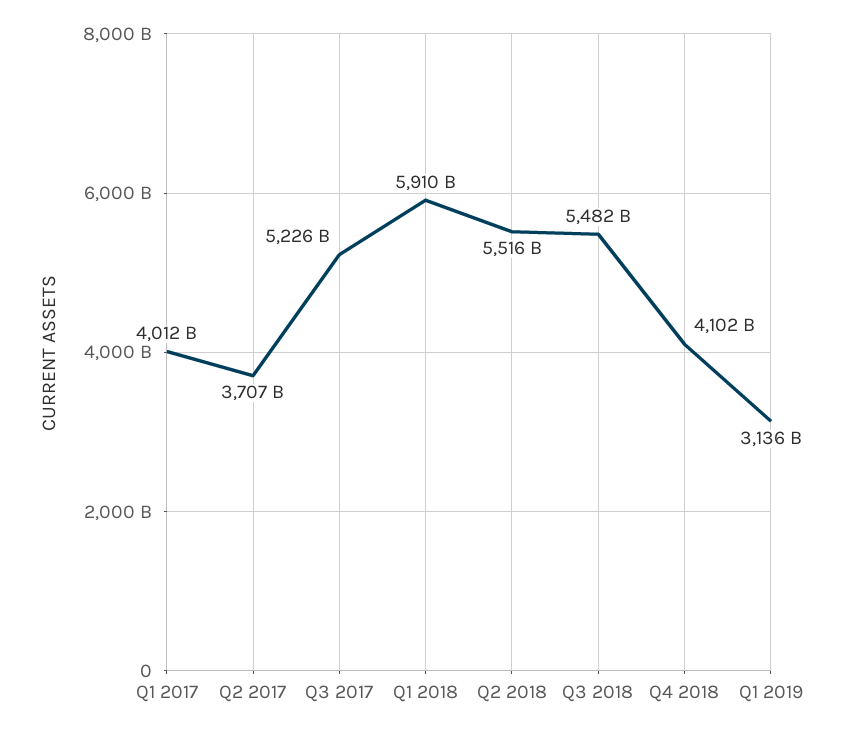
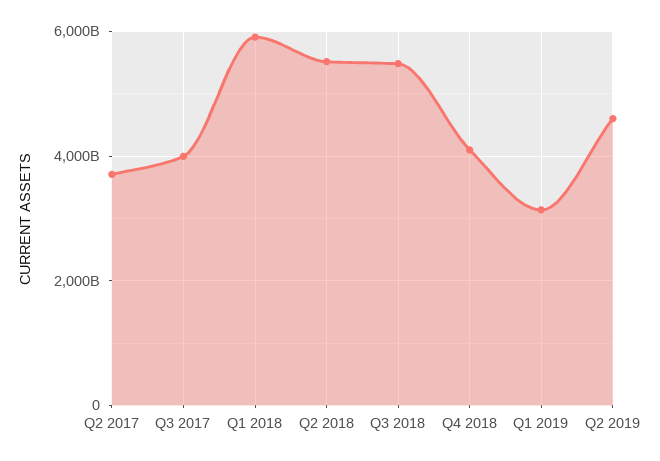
Q1 2017: 4012000000000 -> none
Q3 2017: 5226000000000 -> 4000000000000
Q2 2019: none -> 4600000000000

